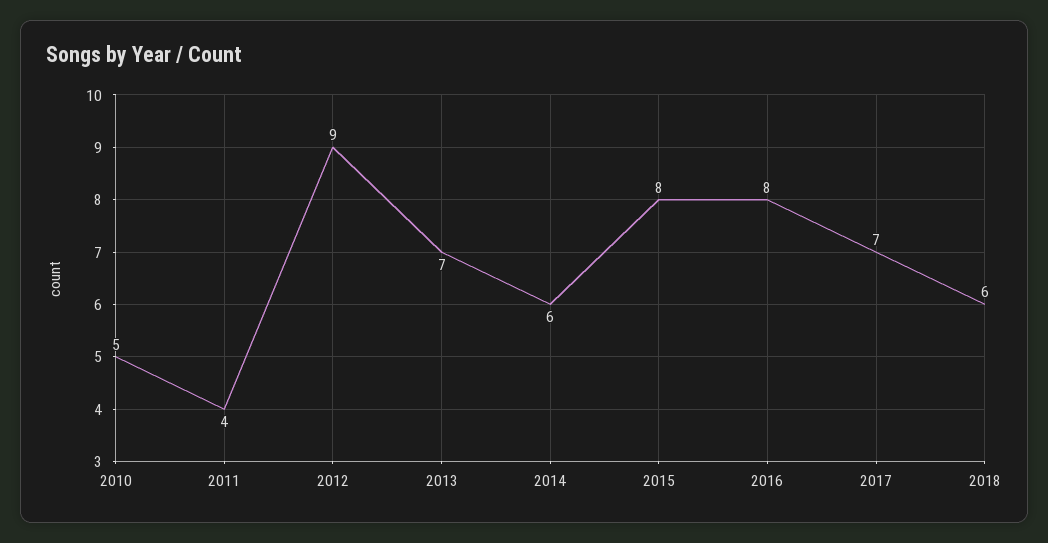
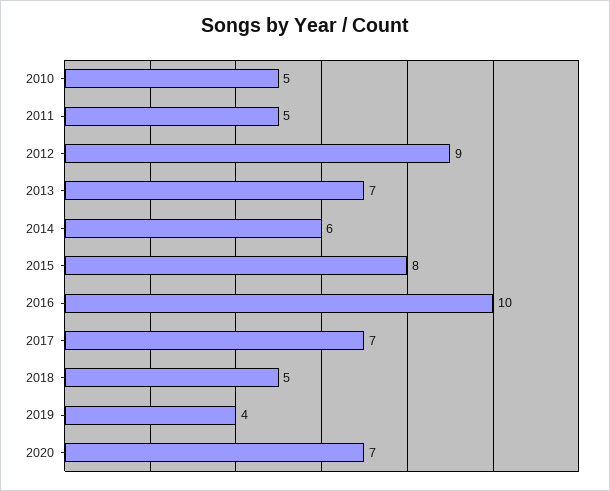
2011: 4 -> 5
2016: 8 -> 10
2018: 6 -> 5
2019: none -> 4
2020: none -> 7

